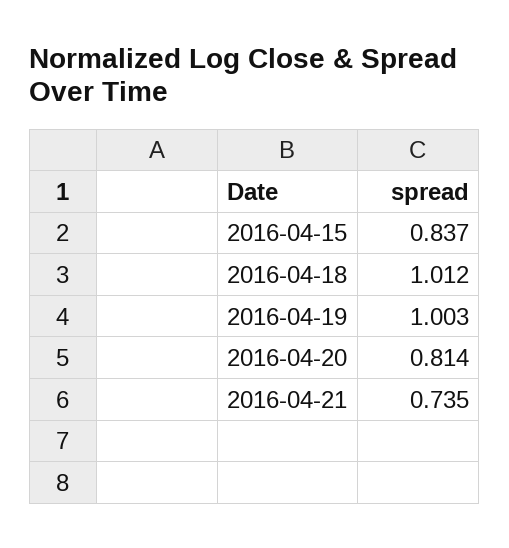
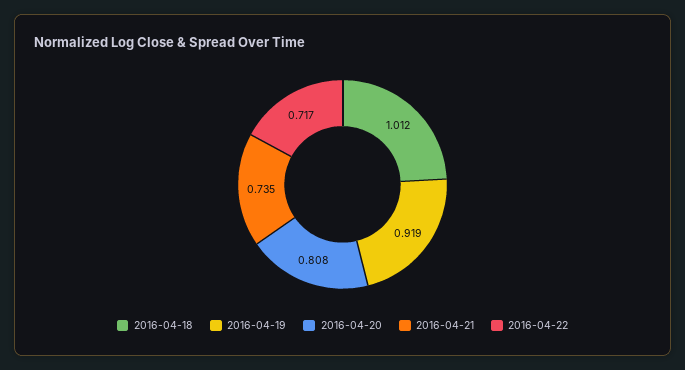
2016-04-15: 0.837 -> none
2016-04-19: 1.003 -> 0.919
2016-04-20: 0.814 -> 0.808
2016-04-22: none -> 0.717

